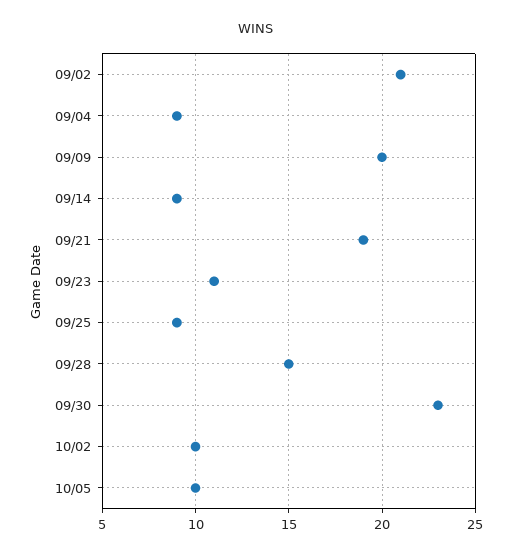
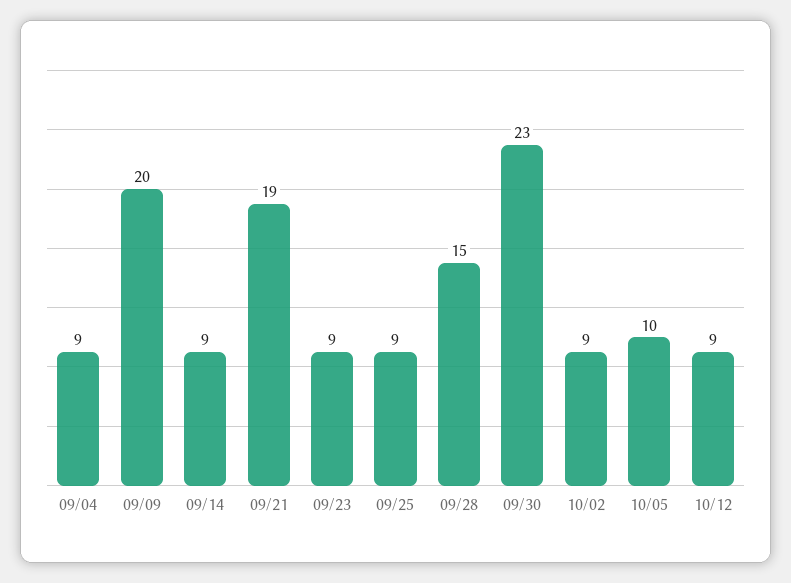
09/02: 21 -> none
09/23: 11 -> 9
10/02: 10 -> 9
10/12: none -> 9

